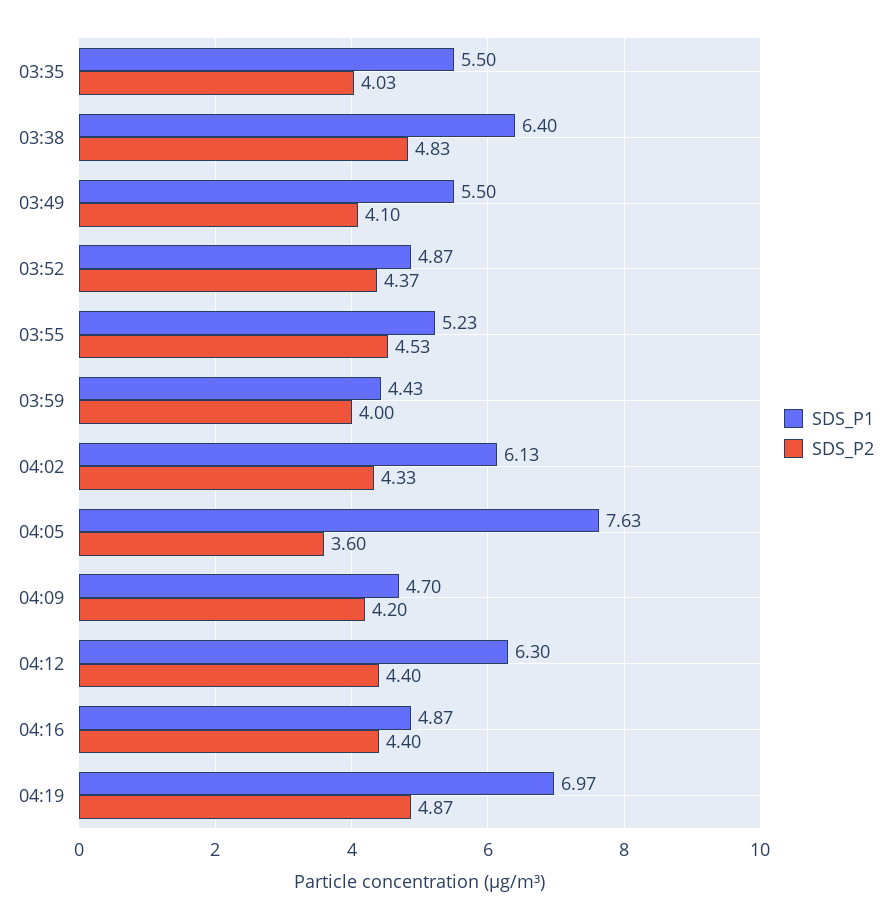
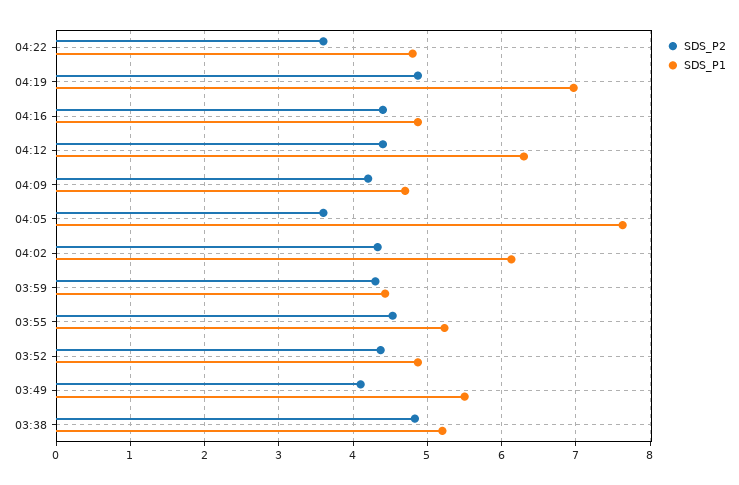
SDS_P1, 03:35: 5.5 -> none
SDS_P2, 03:35: 4.03 -> none
SDS_P1, 03:38: 6.4 -> 5.2
SDS_P2, 03:59: 4 -> 4.3
SDS_P2, 04:22: none -> 3.6
SDS_P1, 04:22: none -> 4.8

